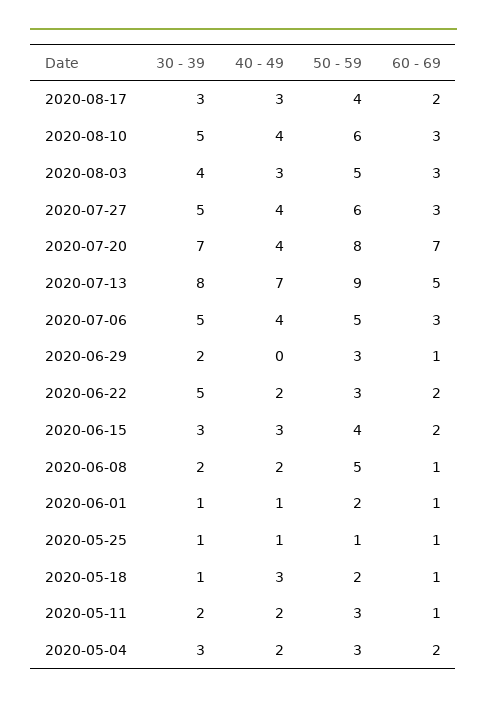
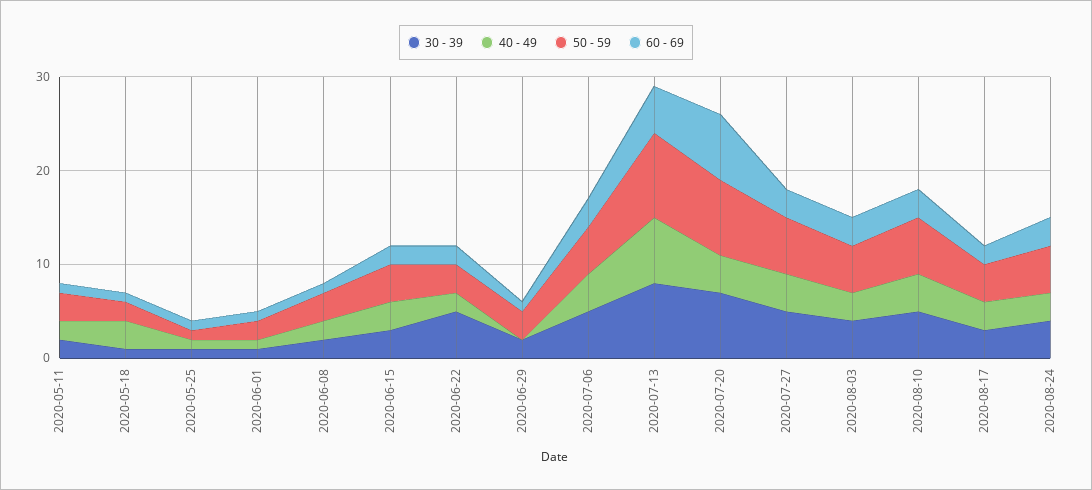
50 - 59, 2020-06-08: 5 -> 3
30 - 39, 2020-05-04: 3 -> none
40 - 49, 2020-05-04: 2 -> none
50 - 59, 2020-05-04: 3 -> none
60 - 69, 2020-05-04: 2 -> none
30 - 39, 2020-08-24: none -> 4
40 - 49, 2020-08-24: none -> 3
50 - 59, 2020-08-24: none -> 5
60 - 69, 2020-08-24: none -> 3

